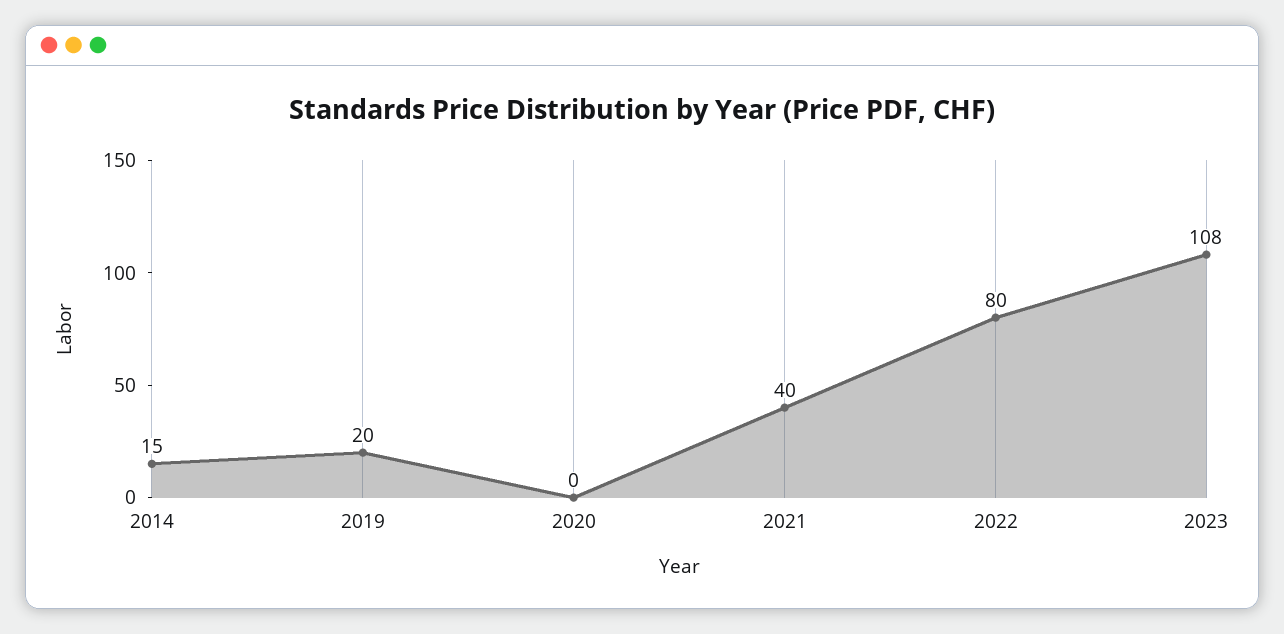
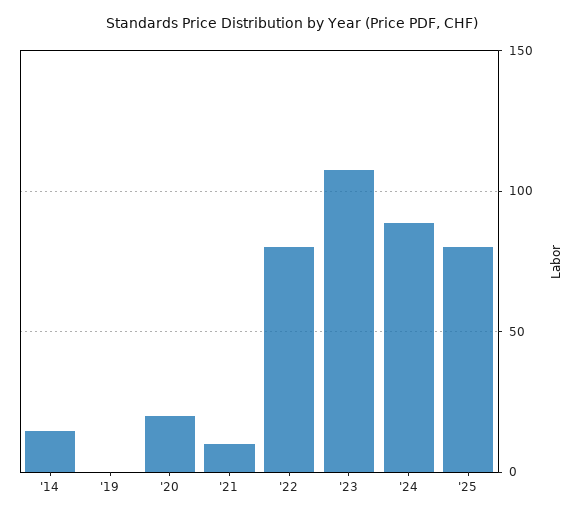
2019: 20 -> 0
2020: 0 -> 20
2021: 40 -> 10
'24: none -> 90
'25: none -> 80

